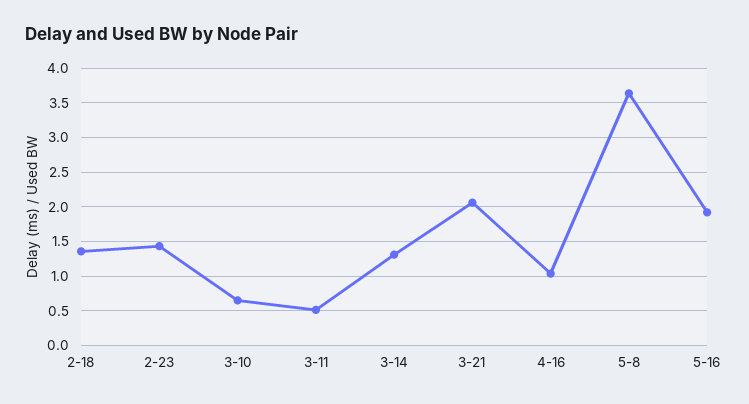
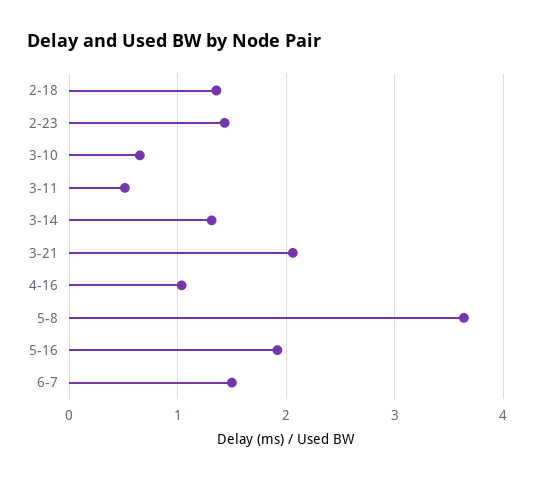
6-7: none -> 1.5

